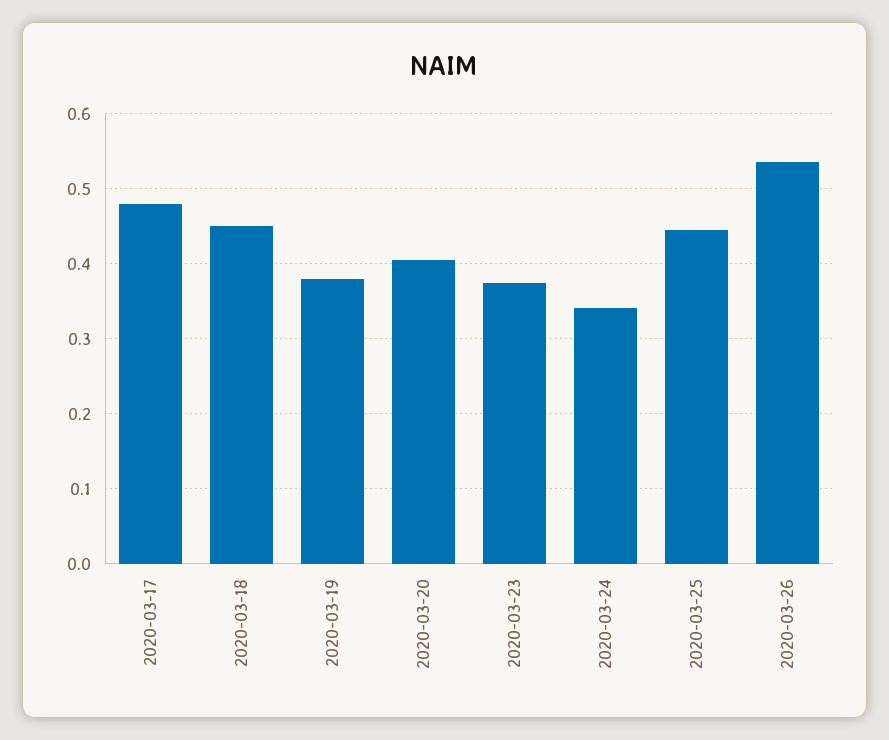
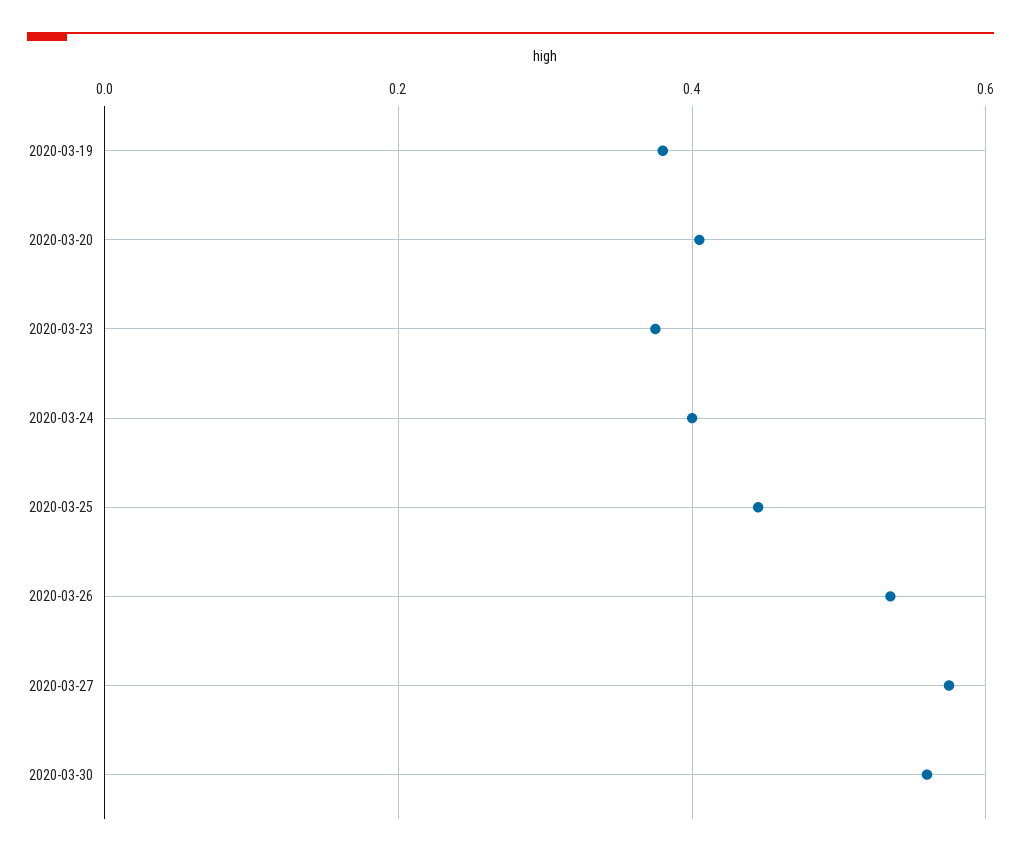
2020-03-17: 0.48 -> none
2020-03-18: 0.45 -> none
2020-03-24: 0.34 -> 0.4
2020-03-27: none -> 0.58
2020-03-30: none -> 0.56

